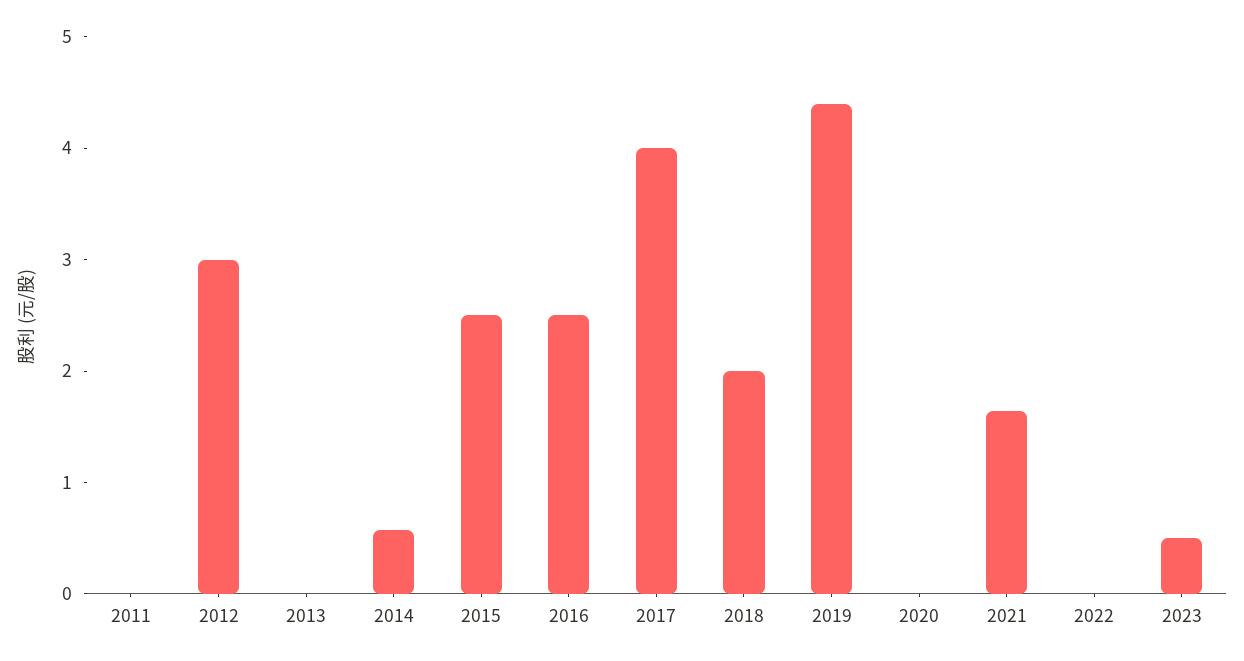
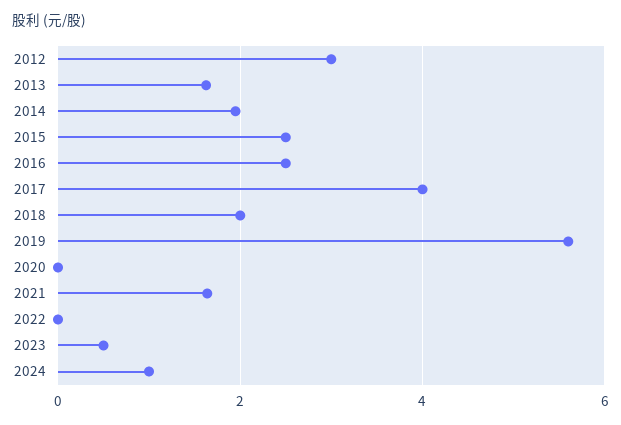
2011: 0 -> none
2013: 0 -> 1.6
2014: 0.6 -> 2
2019: 4.4 -> 5.6
2024: none -> 1

